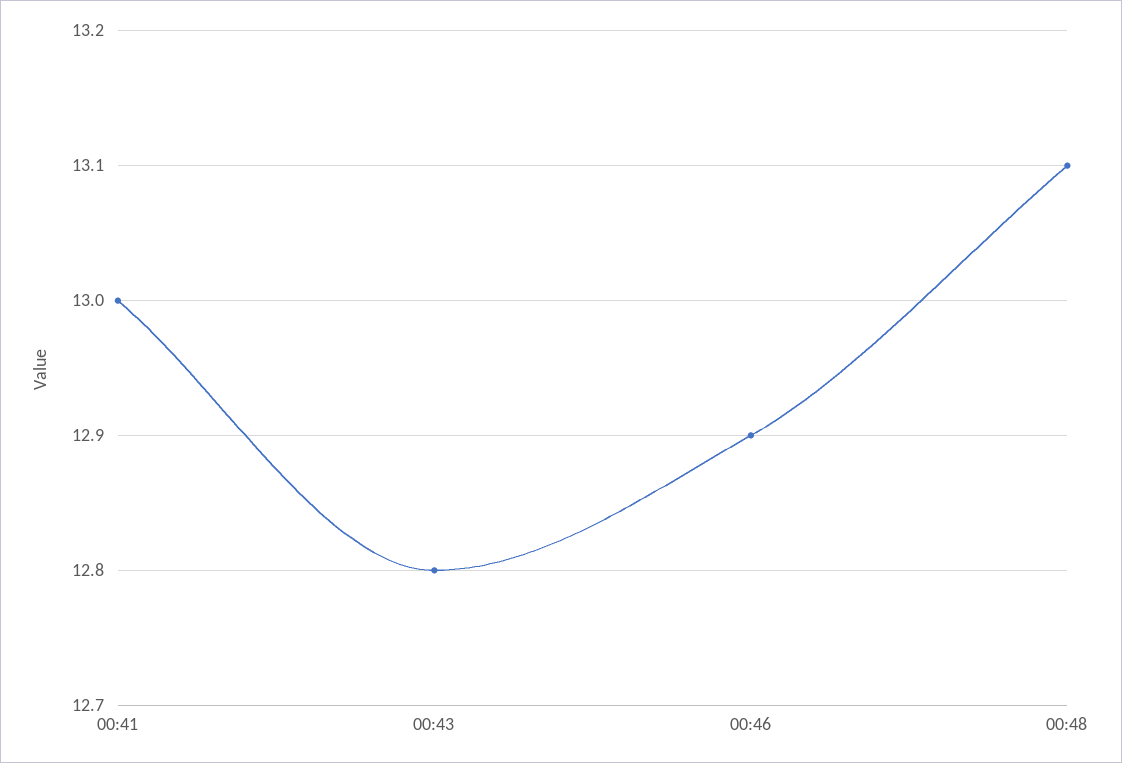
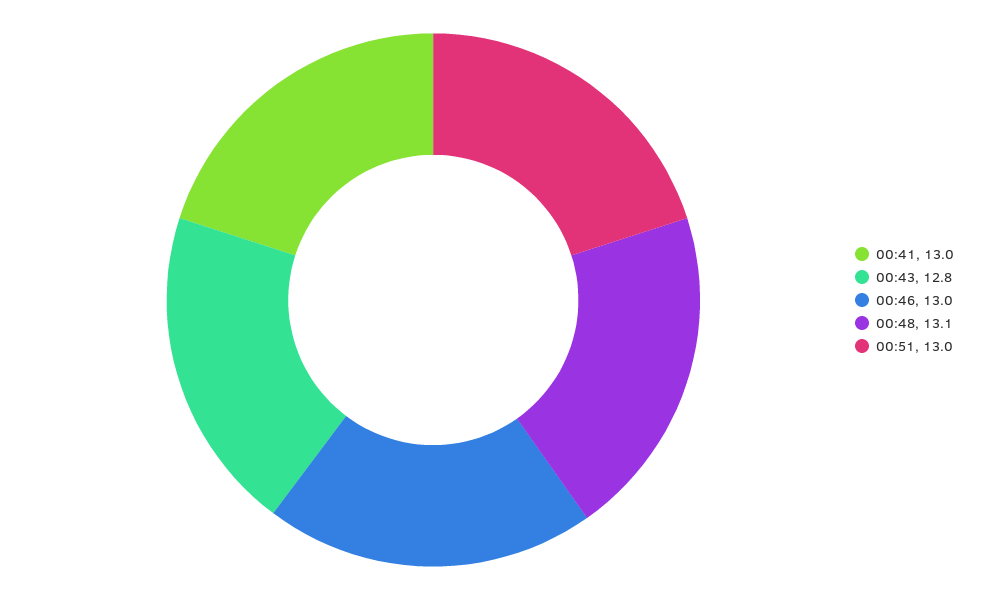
00:46: 12.9 -> 13
00:51: none -> 13

